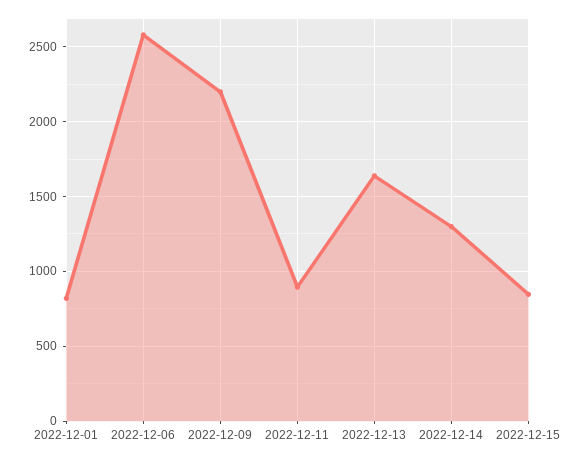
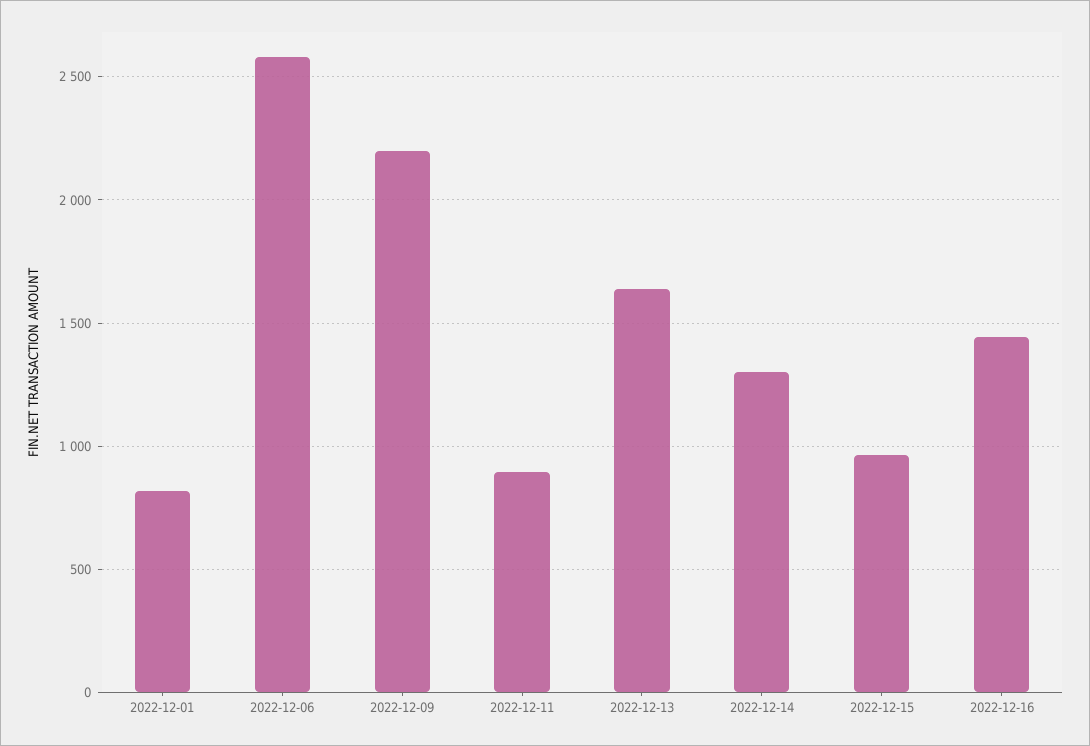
2022-12-15: 850 -> 950
2022-12-16: none -> 1450

